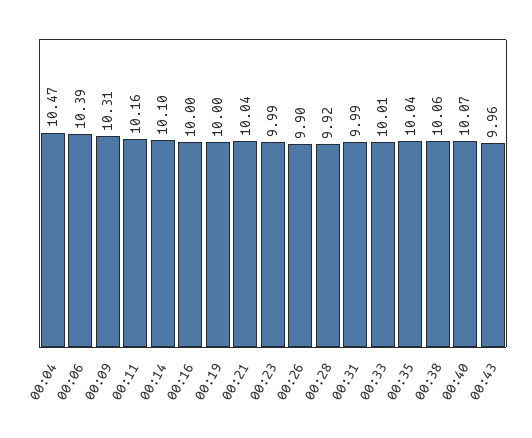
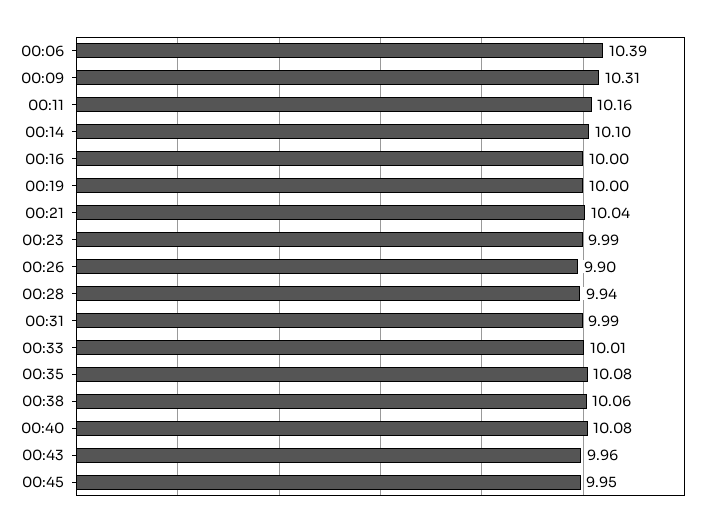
00:04: 10.47 -> none
00:28: 9.92 -> 9.94
00:35: 10.04 -> 10.08
00:40: 10.07 -> 10.08
00:45: none -> 9.95

